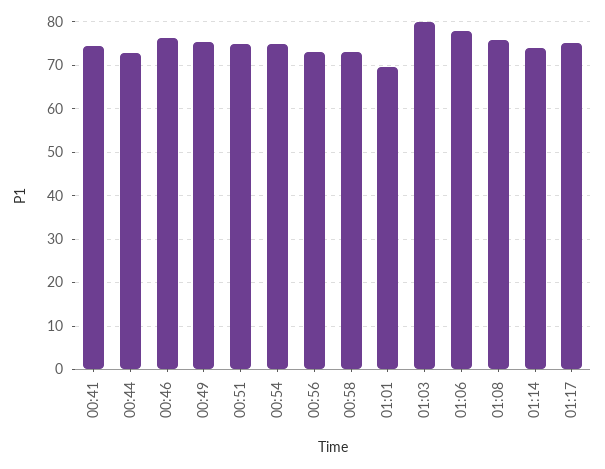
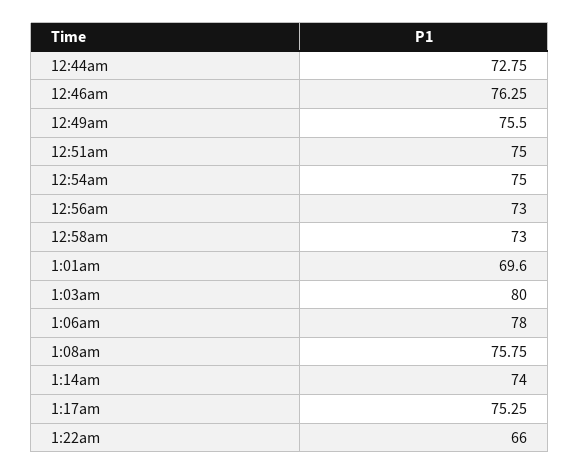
00:41: 74 -> none
1:22am: none -> 66

